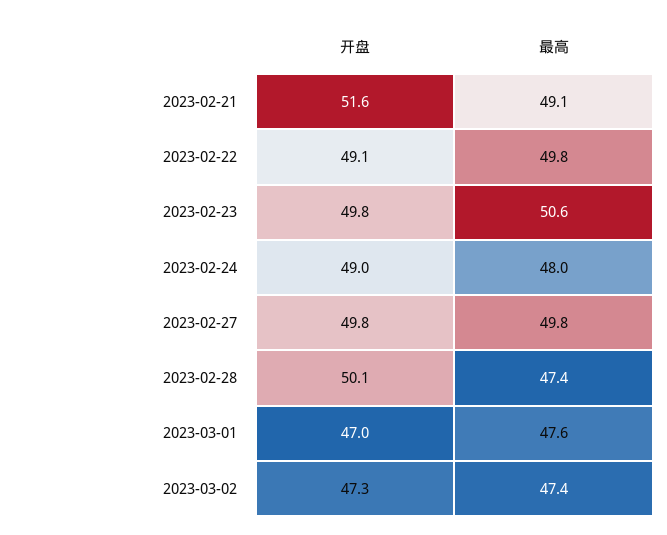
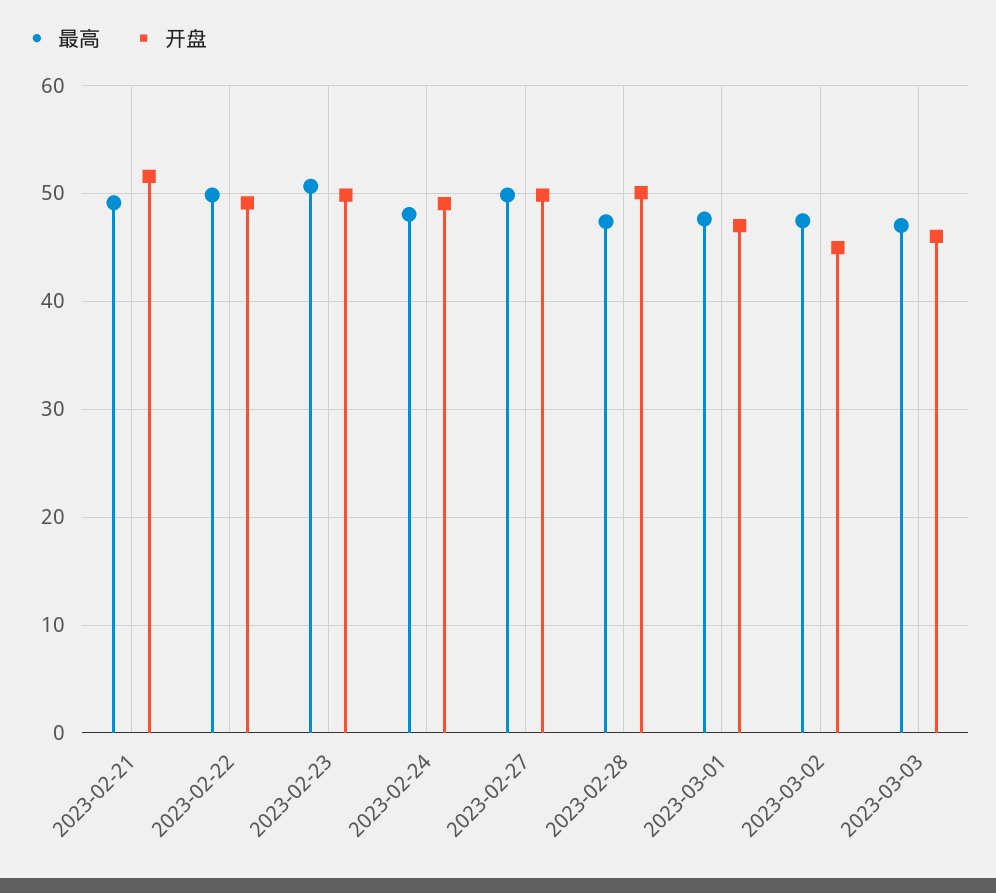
开盘, 2023-03-02: 47.3 -> 45
最高, 2023-03-03: none -> 47
开盘, 2023-03-03: none -> 46

